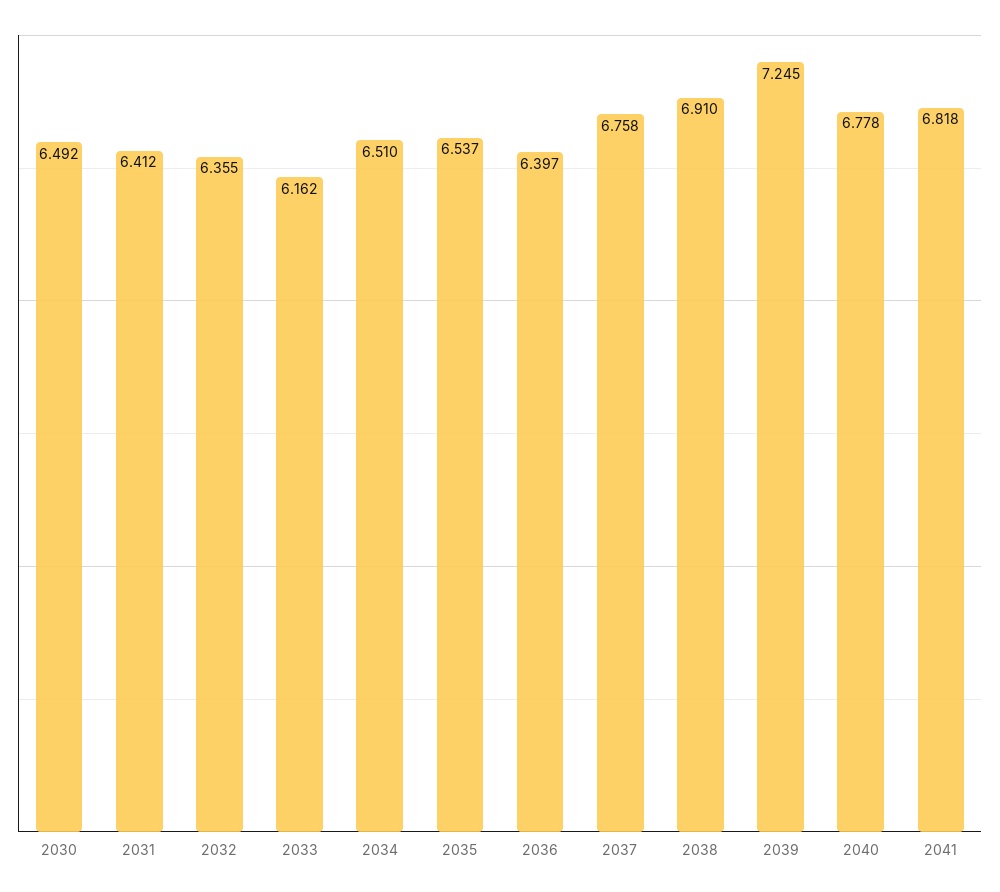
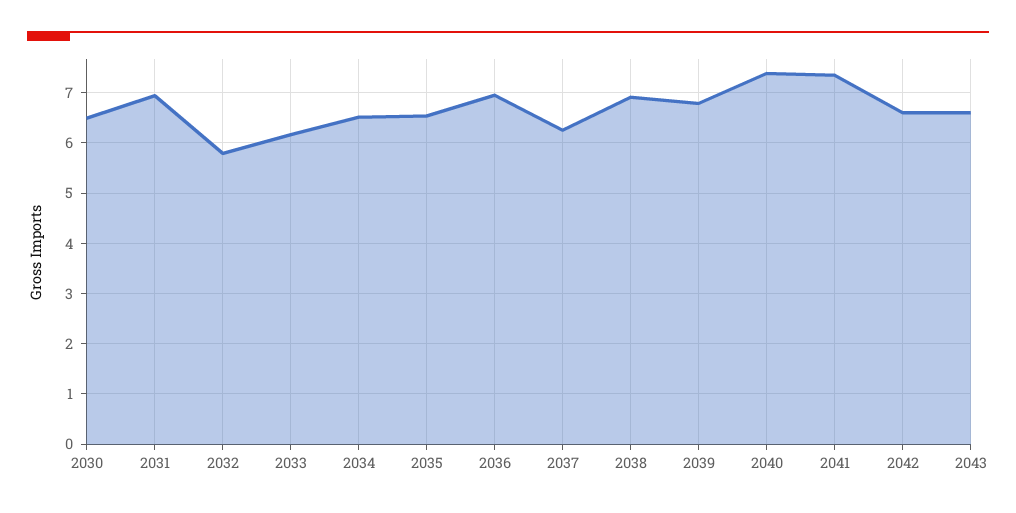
2031: 6.412 -> 7
2032: 6.355 -> 5.8
2036: 6.397 -> 7
2037: 6.758 -> 6.2
2039: 7.245 -> 6.8
2040: 6.778 -> 7.4
2041: 6.818 -> 7.4
2042: none -> 6.6
2043: none -> 6.6

